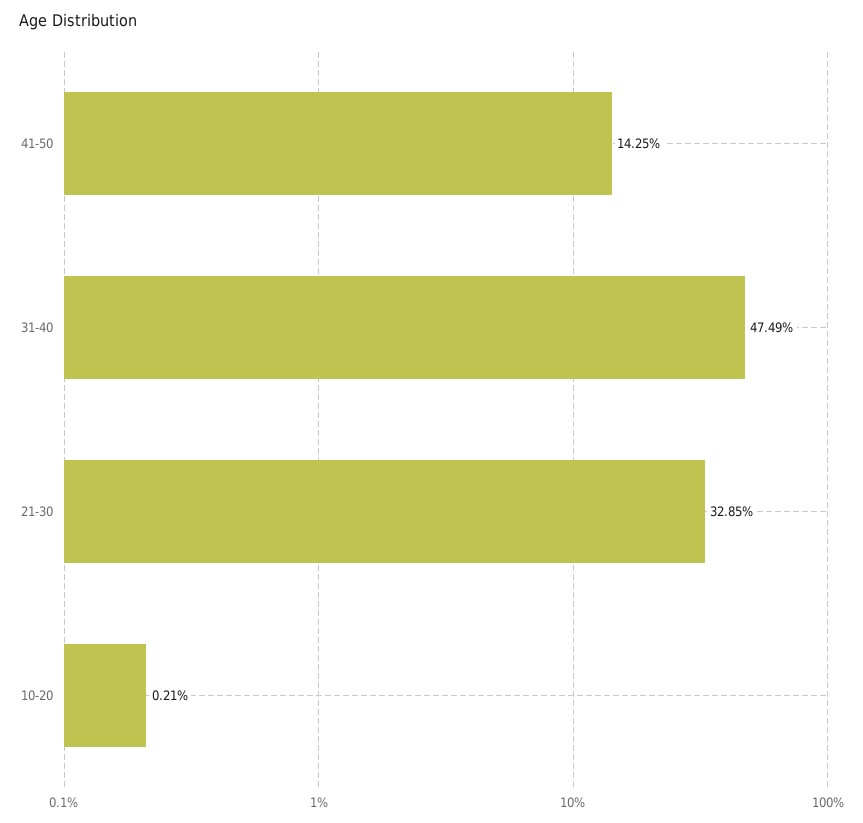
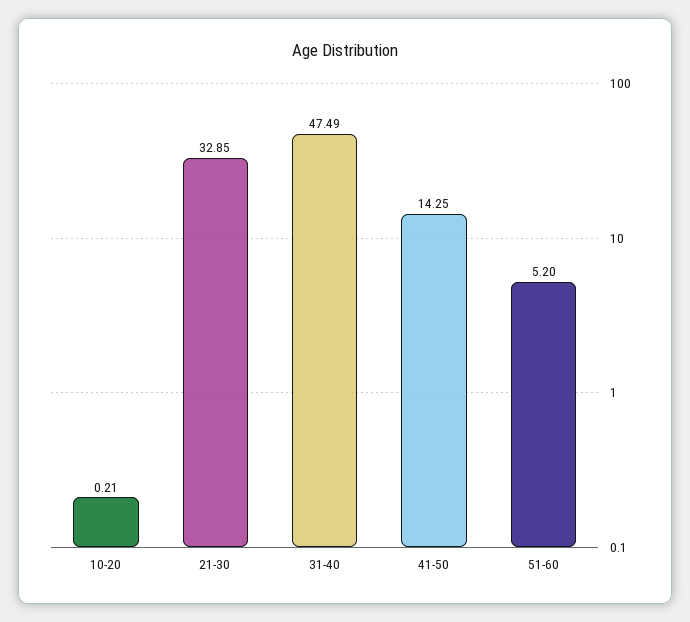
51-60: none -> 5.2

